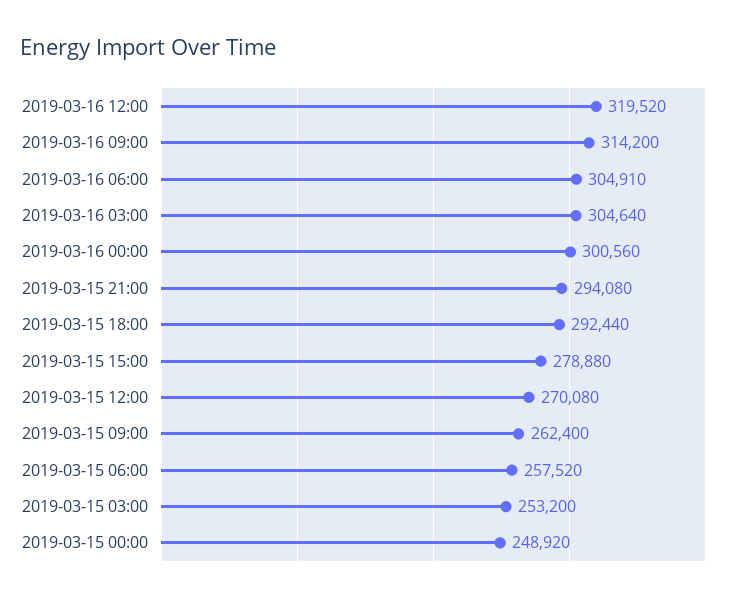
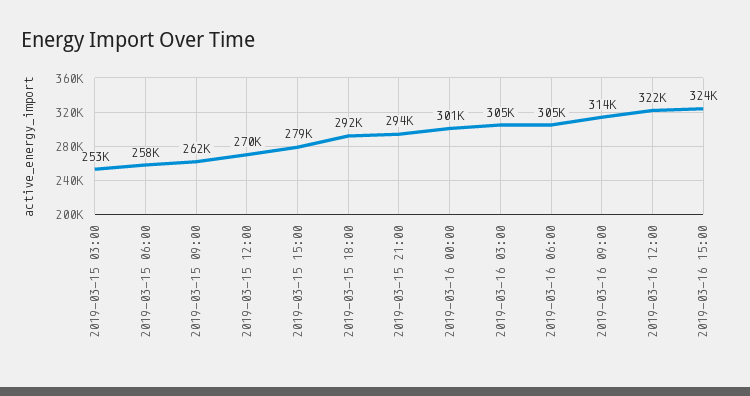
2019-03-16 12:00: 319520 -> 322000
2019-03-15 00:00: 248920 -> none
2019-03-16 15:00: none -> 324000

